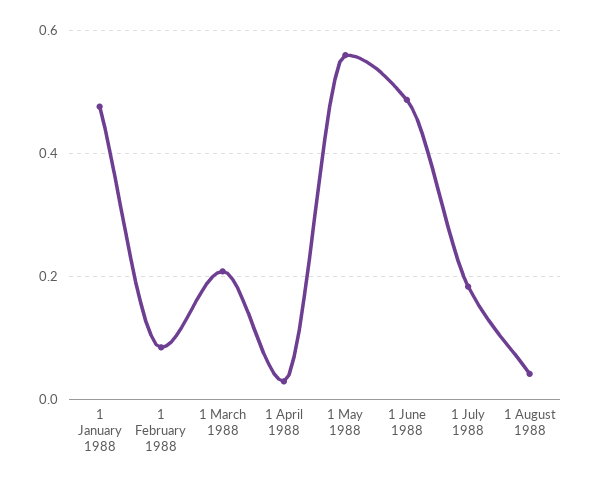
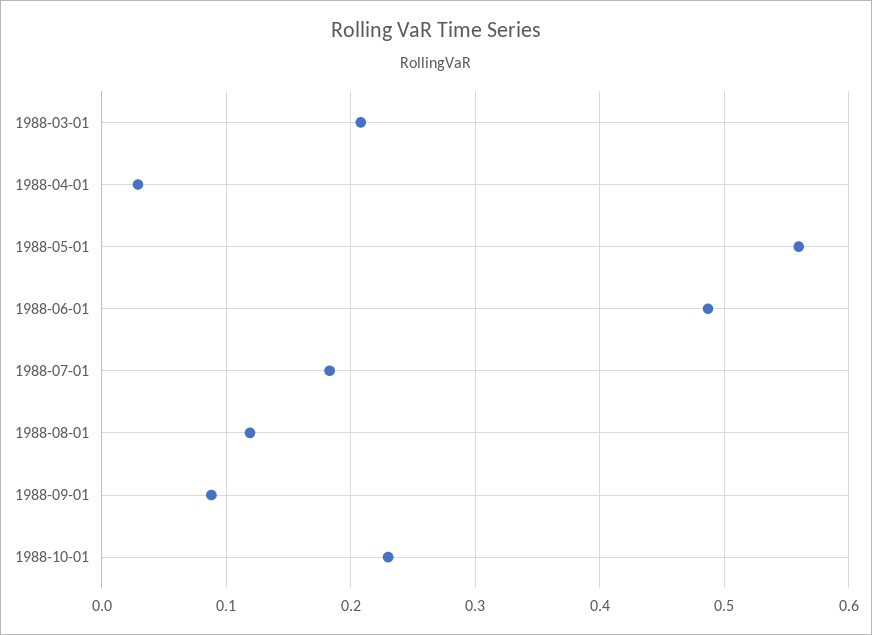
1 January 1988: 0.48 -> none
1 February 1988: 0.08 -> none
1 August 1988: 0.04 -> 0.12
1988-09-01: none -> 0.09
1988-10-01: none -> 0.23

